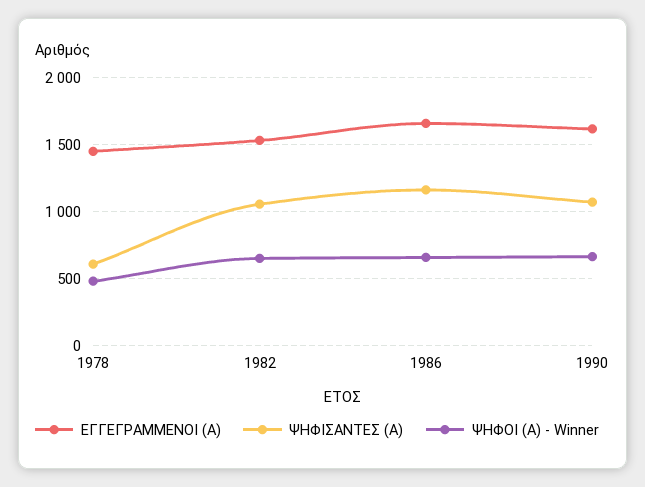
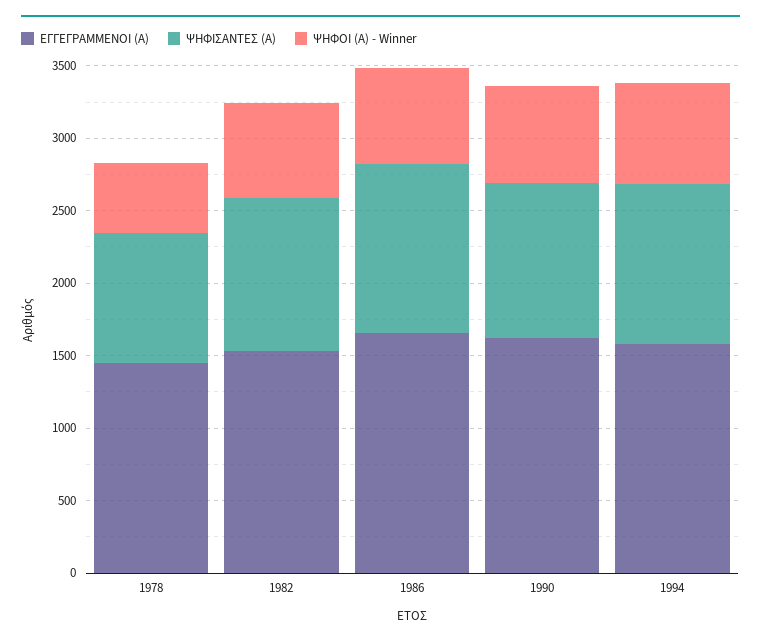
ΨΗΦΙΣΑΝΤΕΣ (Α), 1978: 600 -> 900
ΕΓΓΕΓΡΑΜΜΕΝΟΙ (Α), 1994: none -> 1600
ΨΗΦΙΣΑΝΤΕΣ (Α), 1994: none -> 1100
ΨΗΦΟΙ (Α) - Winner, 1994: none -> 700

